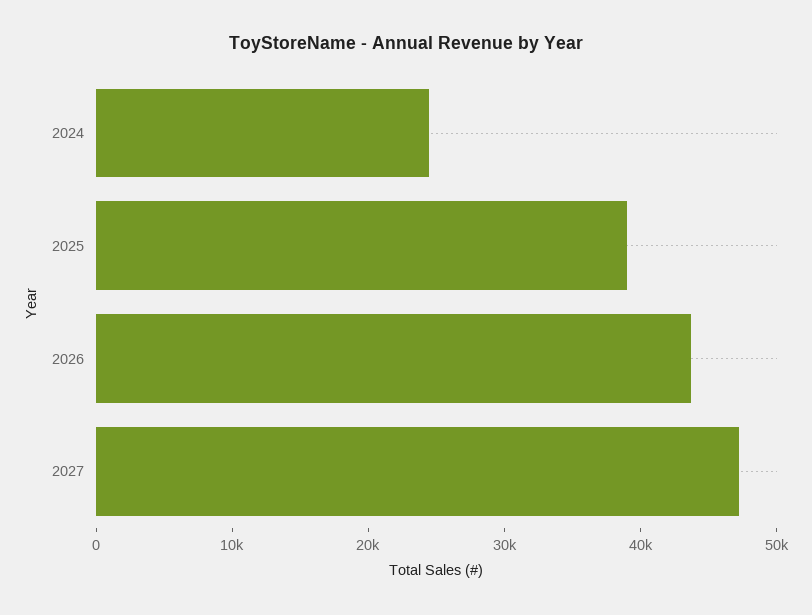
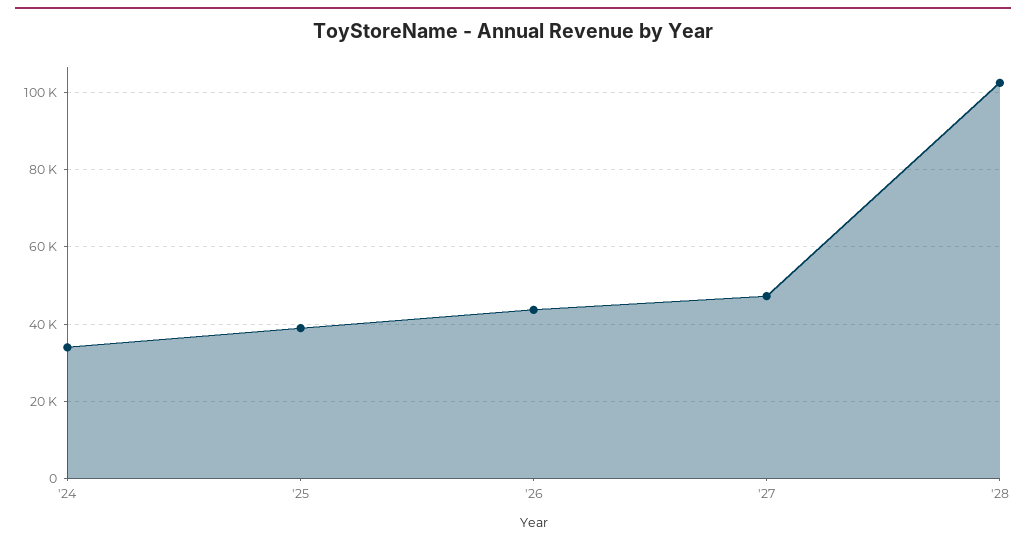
2024: 24000 -> 34000
'28: none -> 102000

